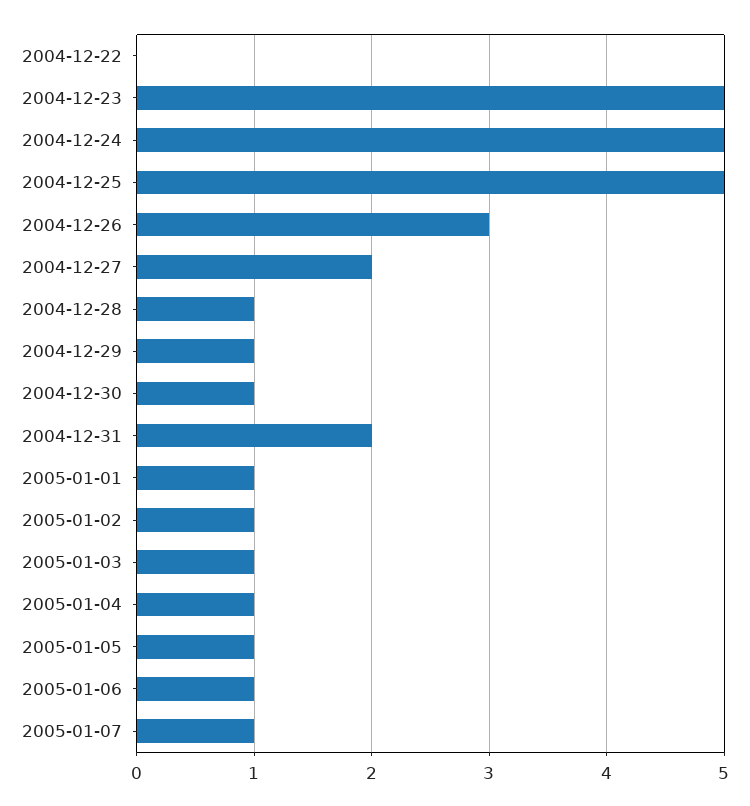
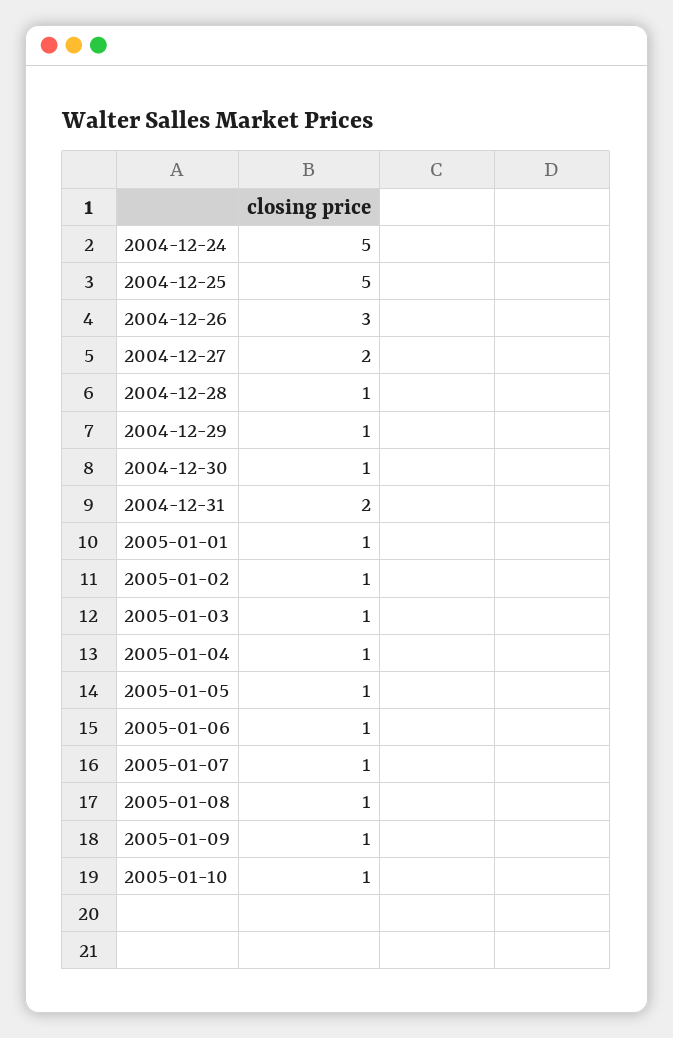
2004-12-22: 0 -> none
2004-12-23: 5 -> none
2005-01-08: none -> 1
2005-01-09: none -> 1
2005-01-10: none -> 1

